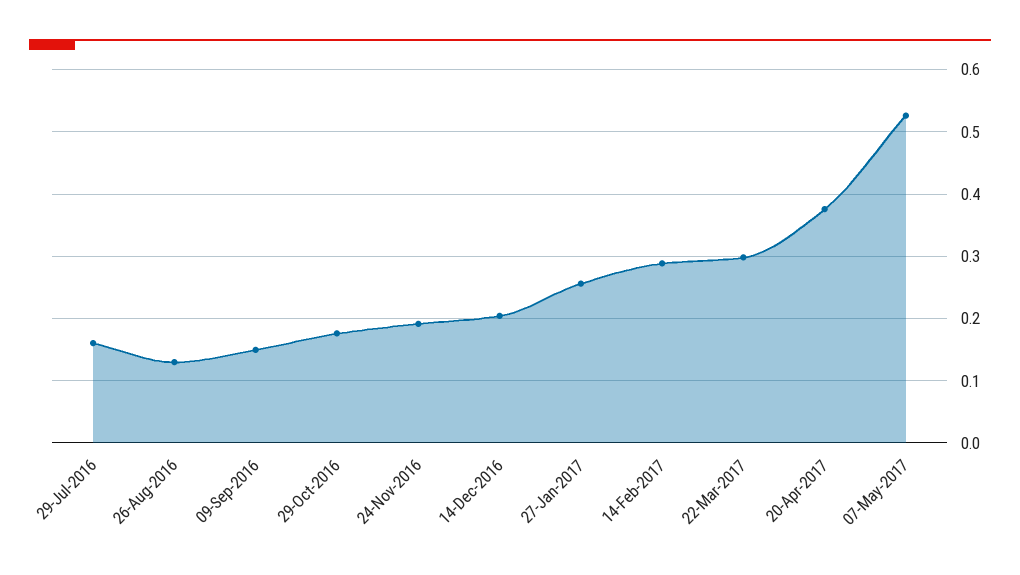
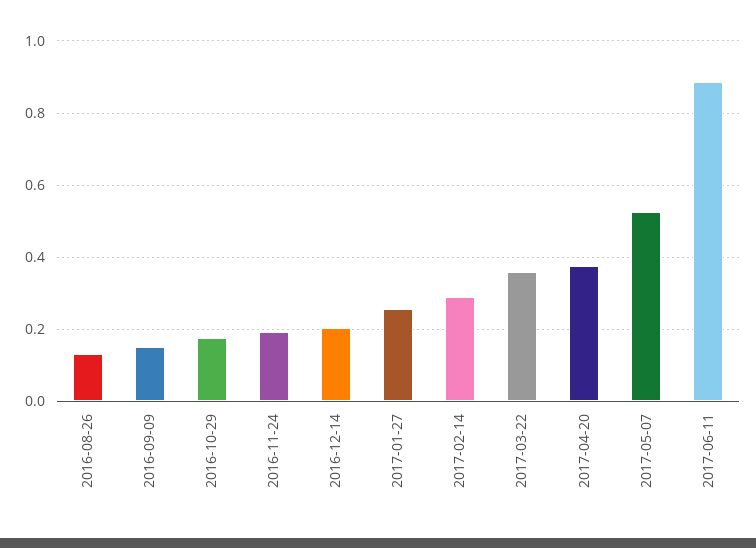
29-Jul-2016: 0.16 -> none
22-Mar-2017: 0.3 -> 0.36
2017-06-11: none -> 0.88

